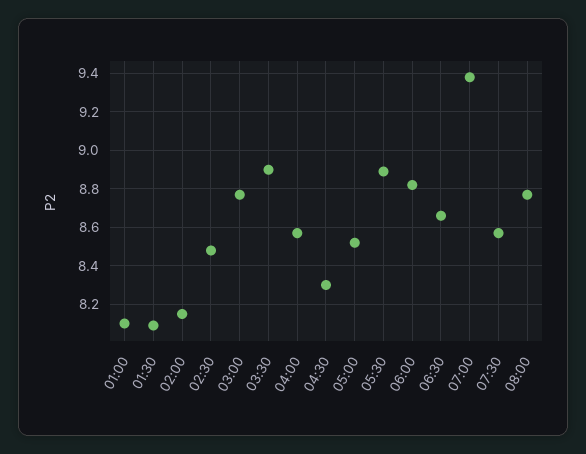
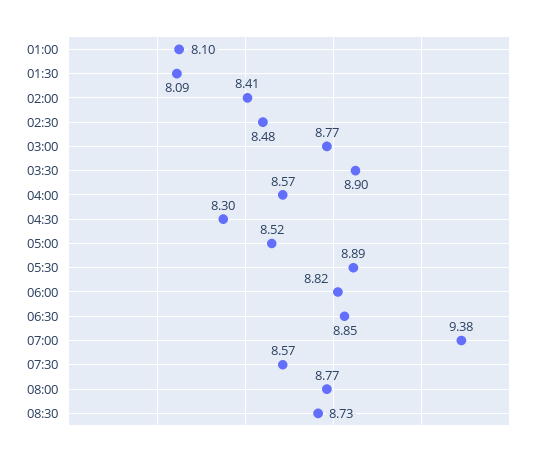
02:00: 8.15 -> 8.41
06:30: 8.65 -> 8.85
08:30: none -> 8.73

